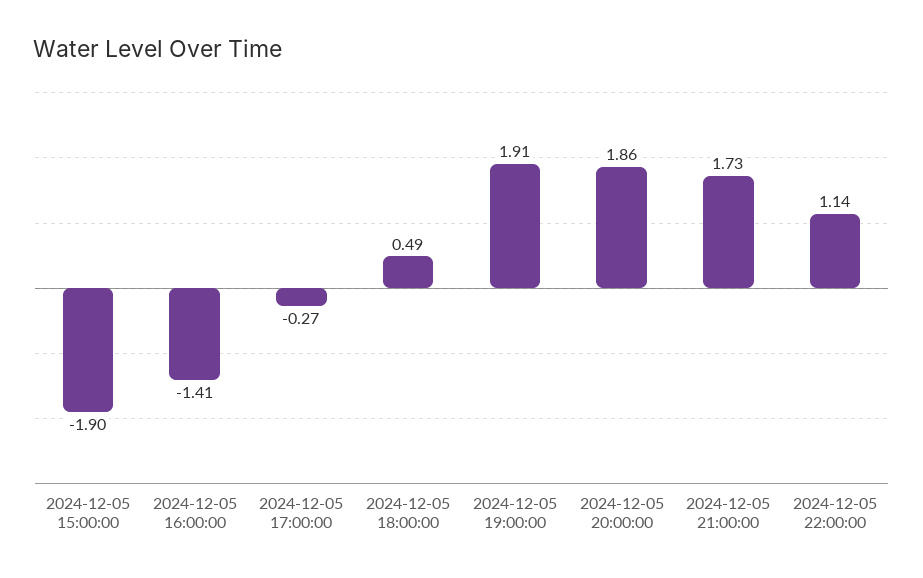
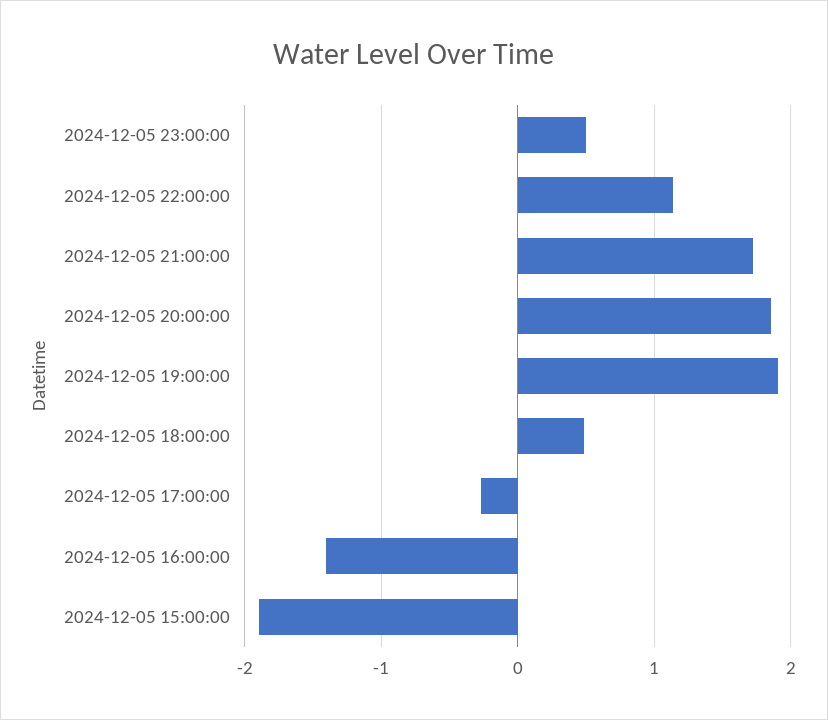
2024-12-05 23:00:00: none -> 0.5

